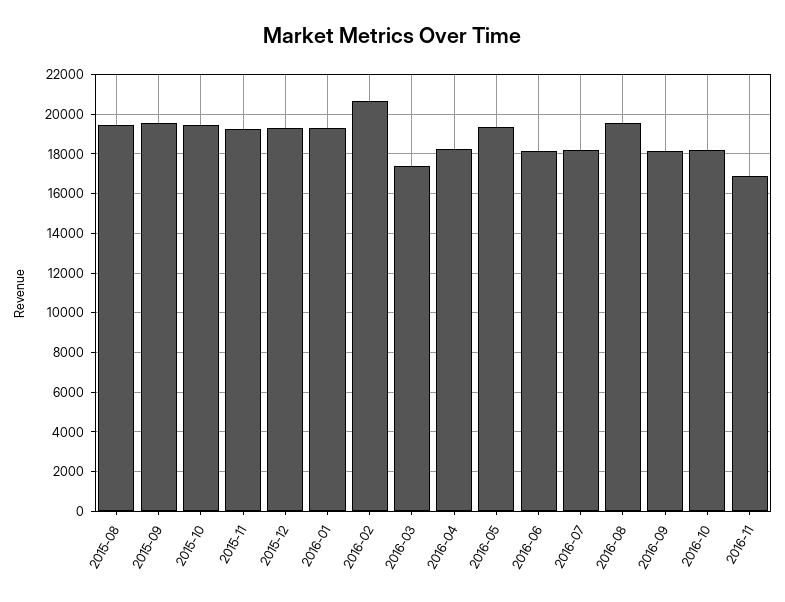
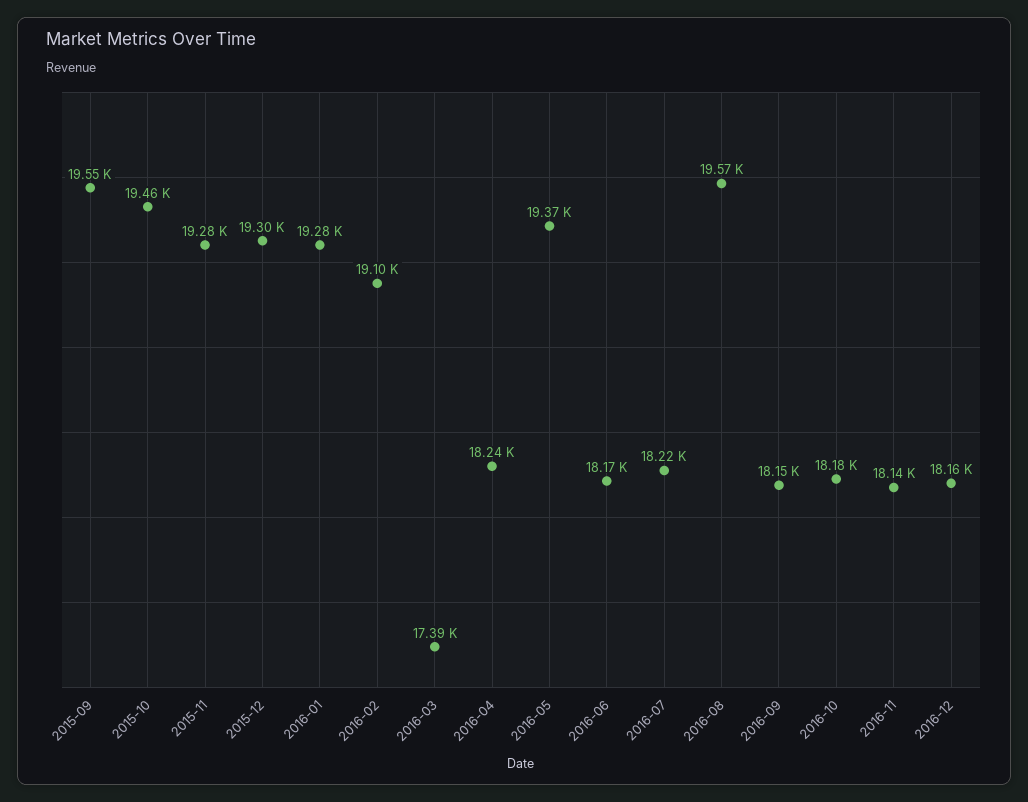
2015-08: 19500 -> none
2016-02: 20500 -> 19100
2016-11: 17000 -> 18140
2016-12: none -> 18160

